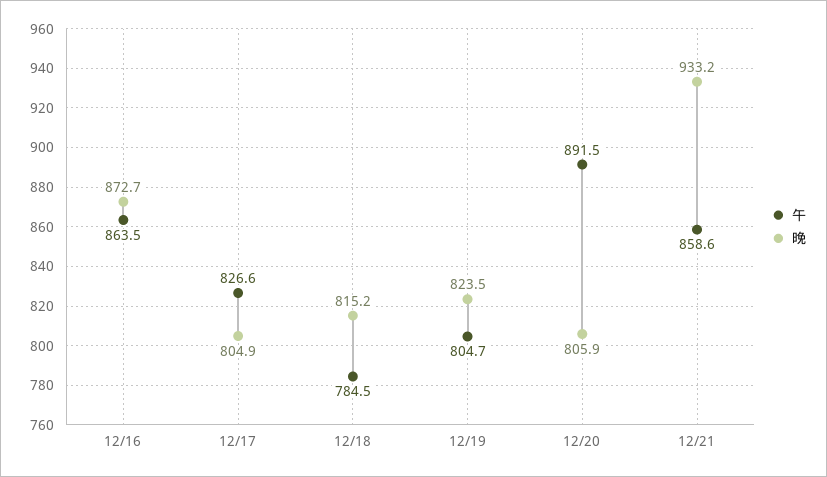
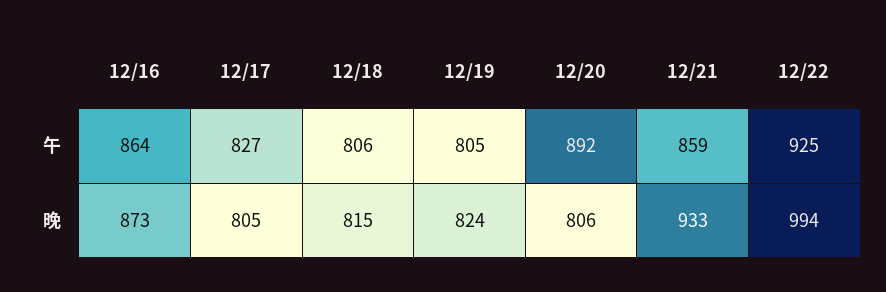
午, 12/18: 784.5 -> 806
午, 12/22: none -> 925
晚, 12/22: none -> 994

